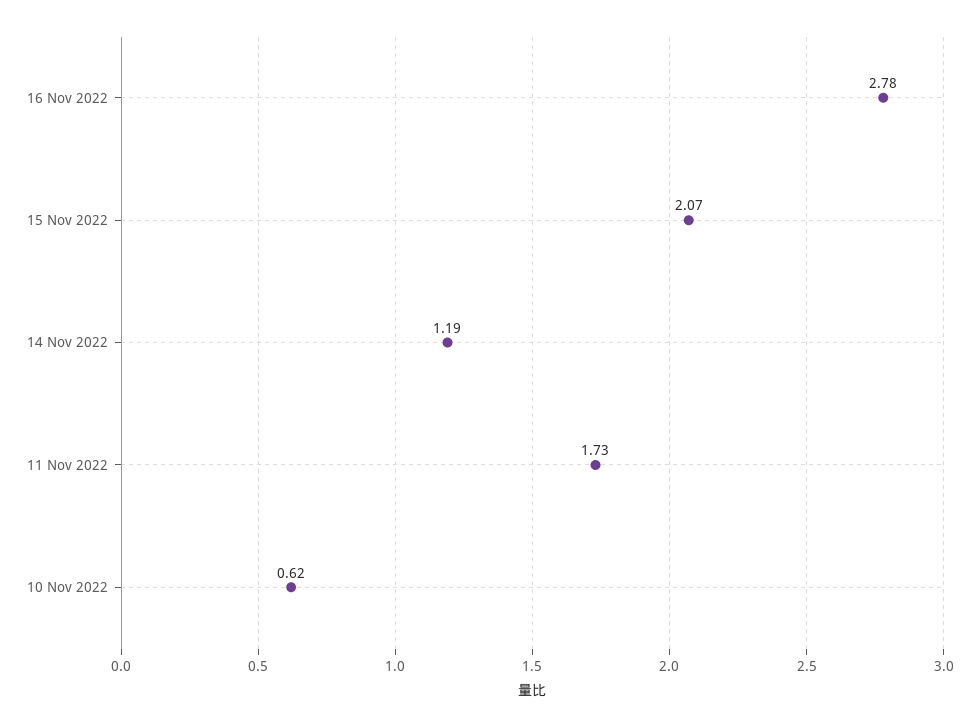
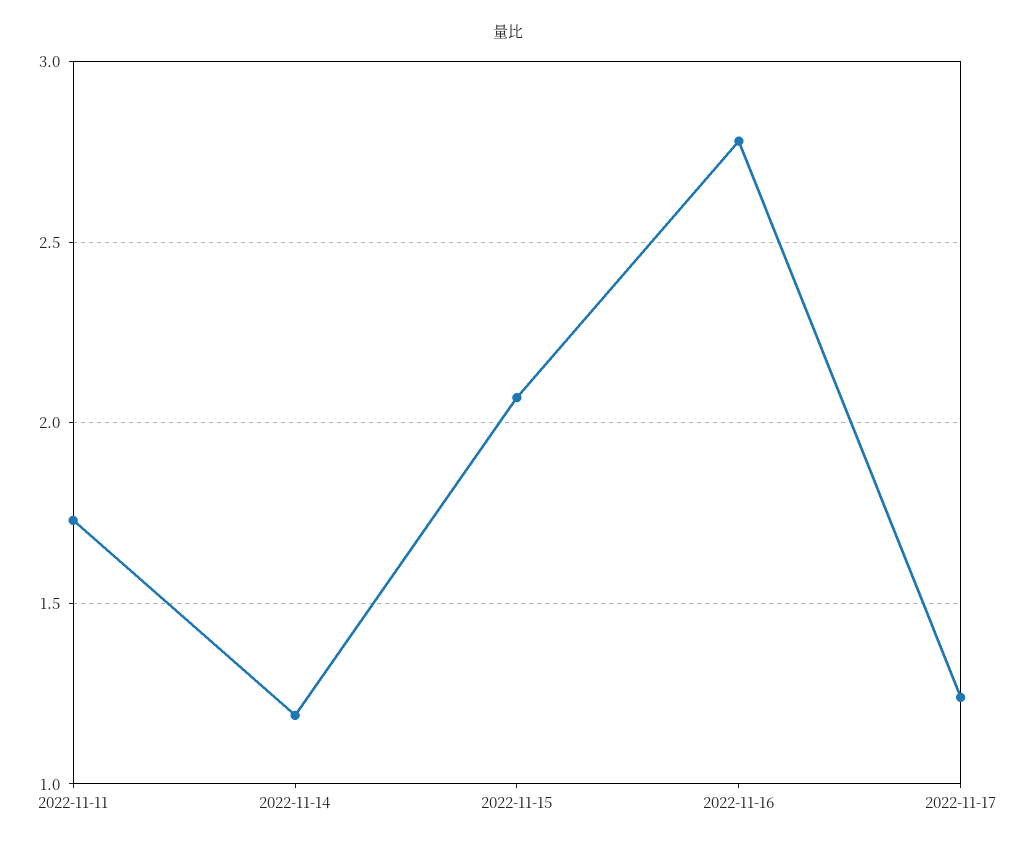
10 Nov 2022: 0.62 -> none
2022-11-17: none -> 1.25

